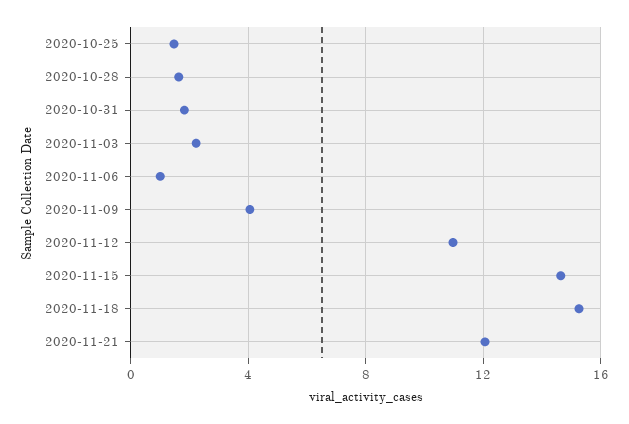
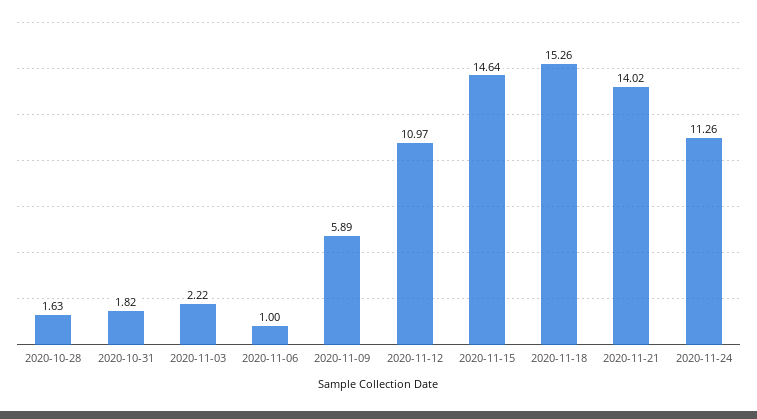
2020-10-25: 1.5 -> none
2020-11-09: 4 -> 5.89
2020-11-21: 12 -> 14.02
2020-11-24: none -> 11.26

